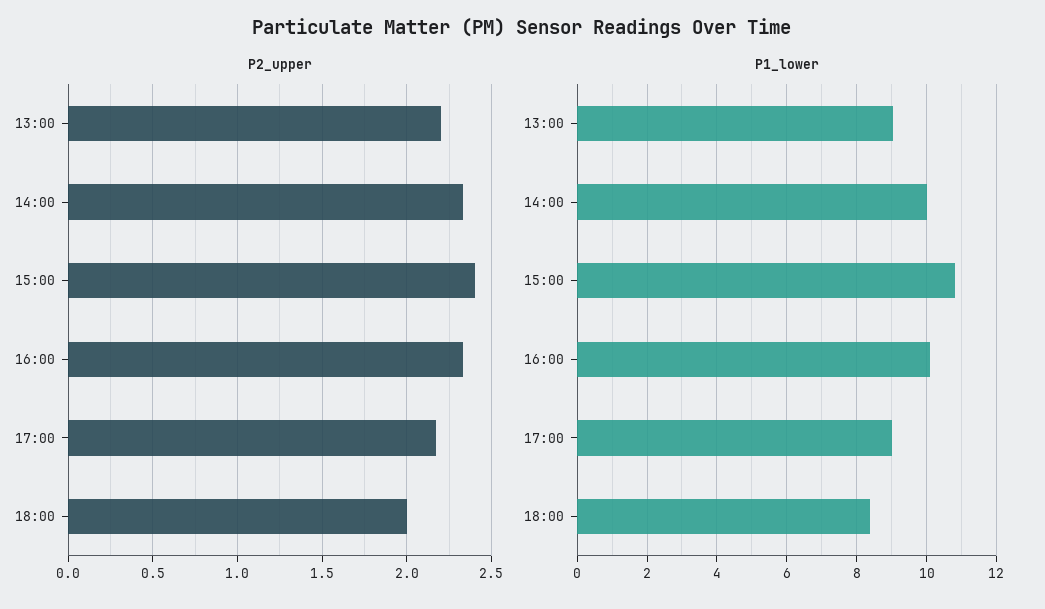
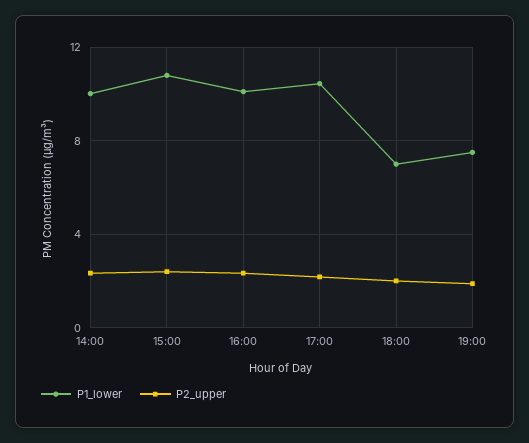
P2_upper, 13:00: 2.2 -> none
P1_lower, 13:00: 9 -> none
P1_lower, 17:00: 9 -> 10.5
P1_lower, 18:00: 8.4 -> 7
P1_lower, 19:00: none -> 7.5
P2_upper, 19:00: none -> 2

